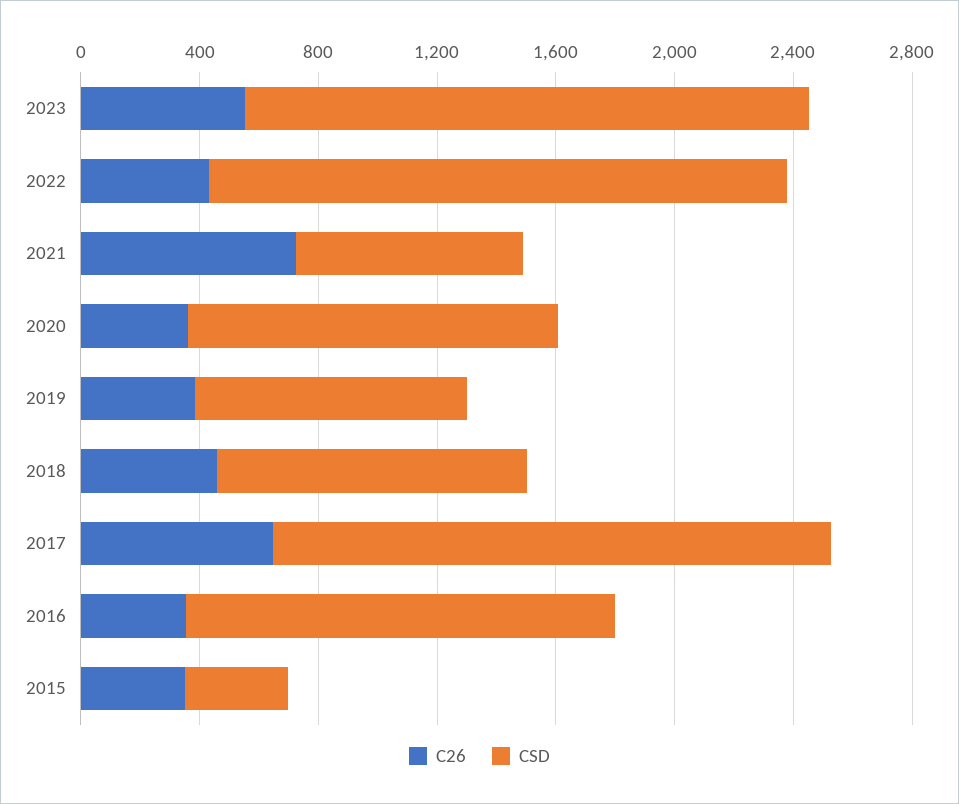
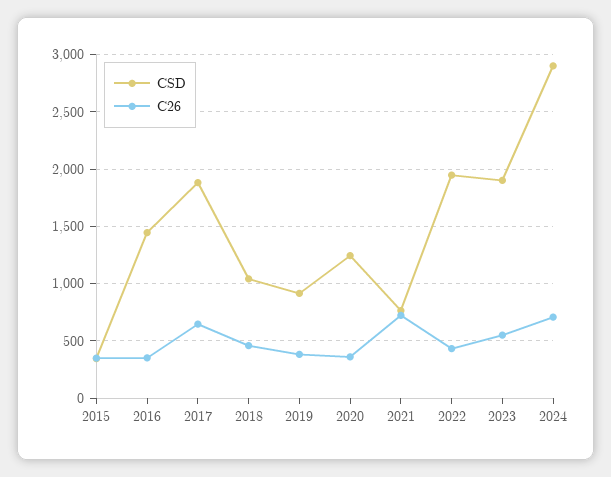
CSD, 2024: none -> 2900
C26, 2024: none -> 700

